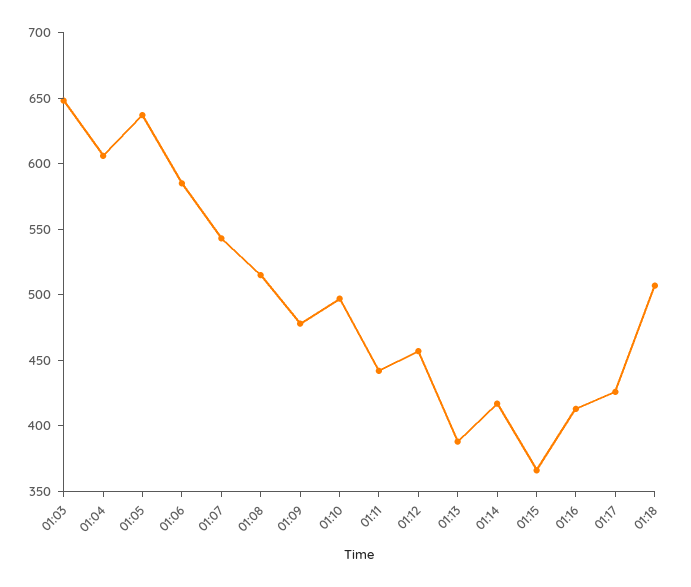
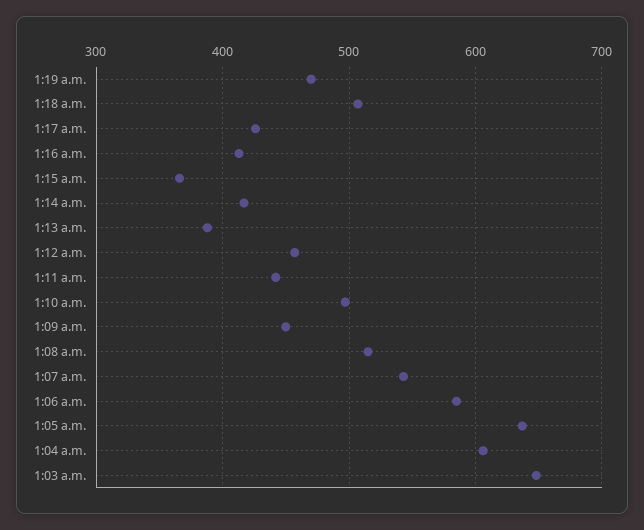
01:09: 480 -> 450
1:19 a.m.: none -> 470

